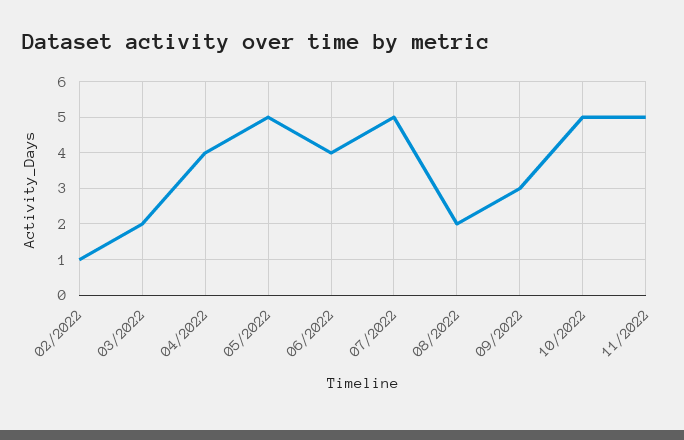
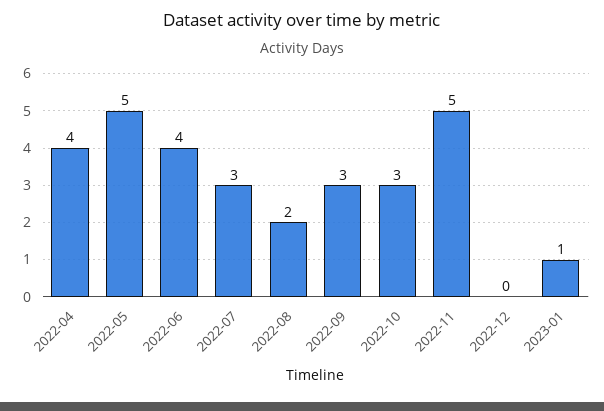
02/2022: 1 -> none
03/2022: 2 -> none
07/2022: 5 -> 3
10/2022: 5 -> 3
2022-12: none -> 0
2023-01: none -> 1

